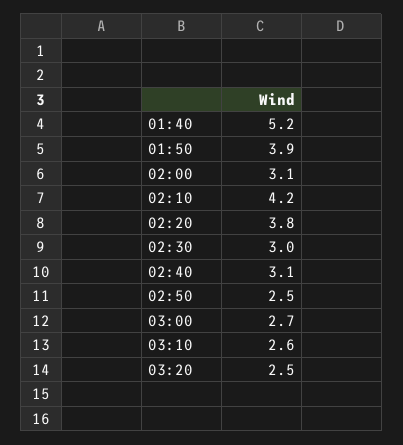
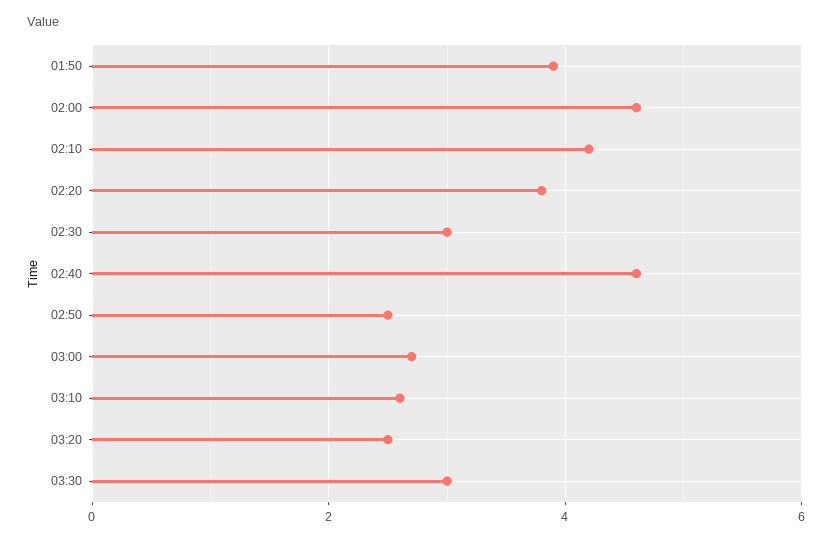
01:40: 5.2 -> none
02:00: 3.1 -> 4.5
02:40: 3.1 -> 4.5
03:30: none -> 3

